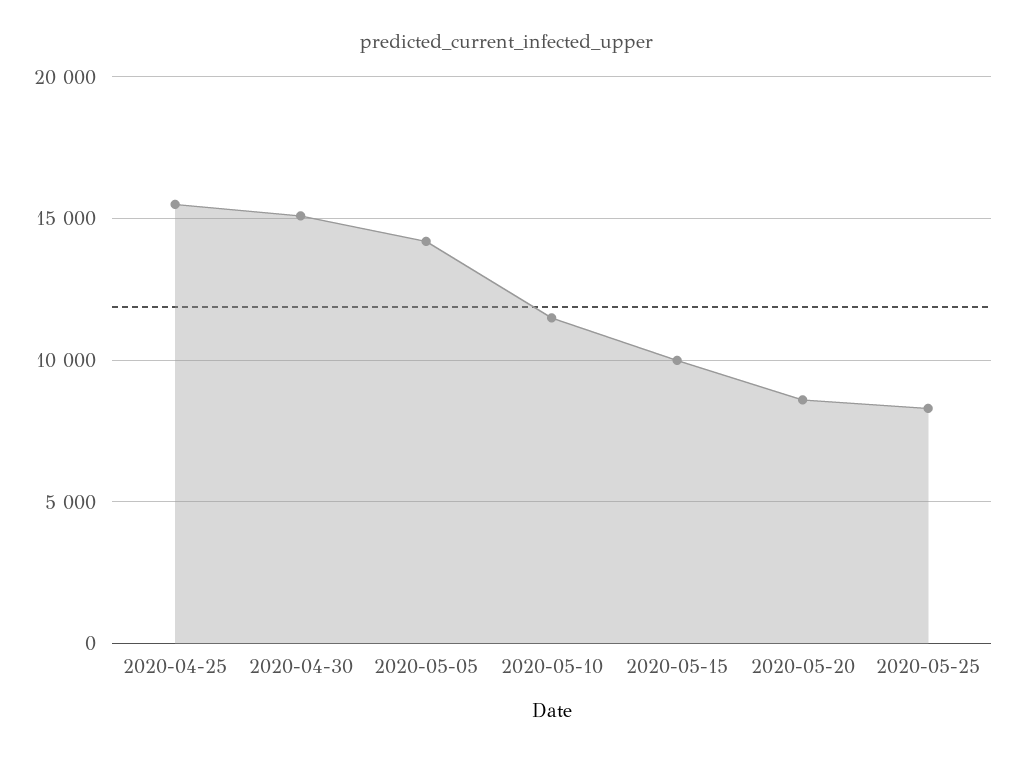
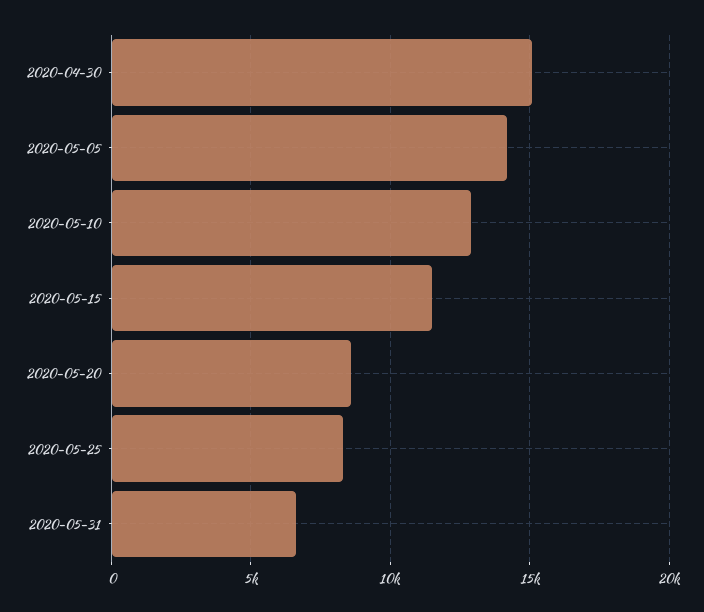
2020-04-25: 15500 -> none
2020-05-10: 11500 -> 13000
2020-05-15: 10000 -> 11500
2020-05-31: none -> 6500

